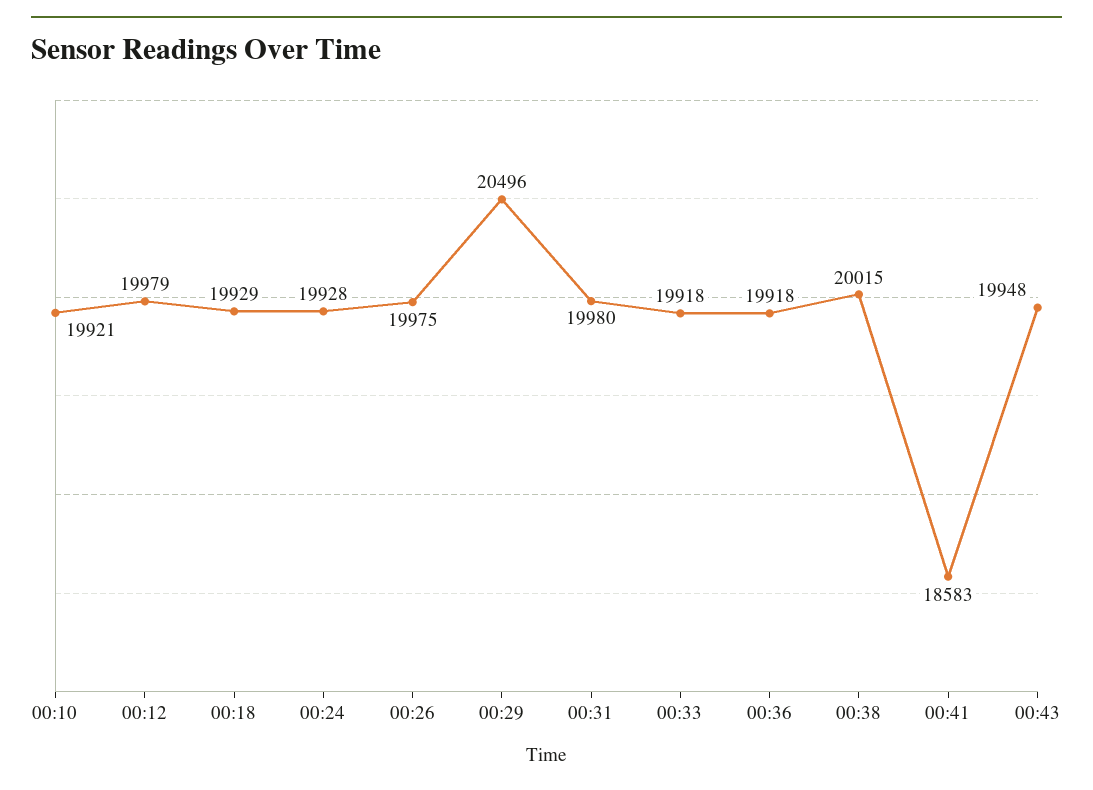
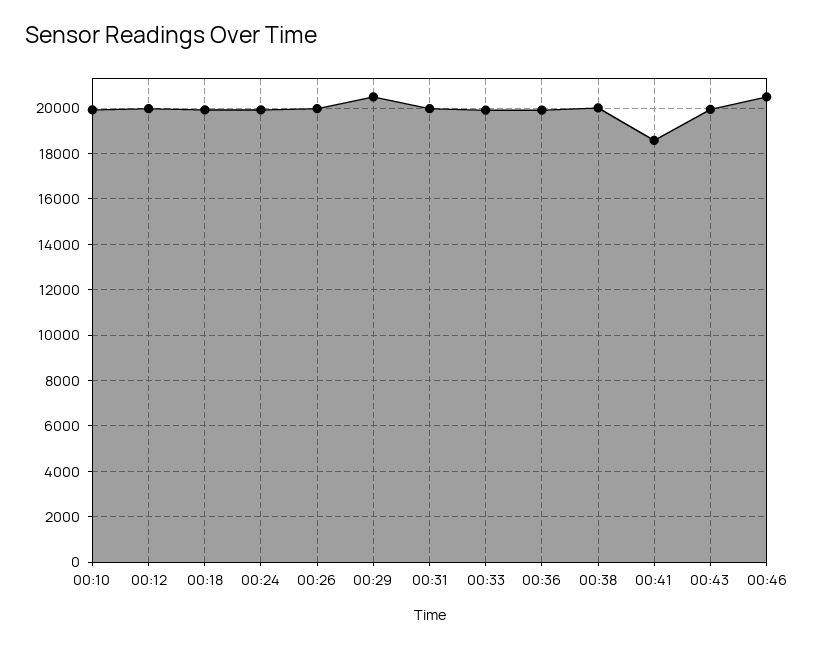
00:46: none -> 20500

